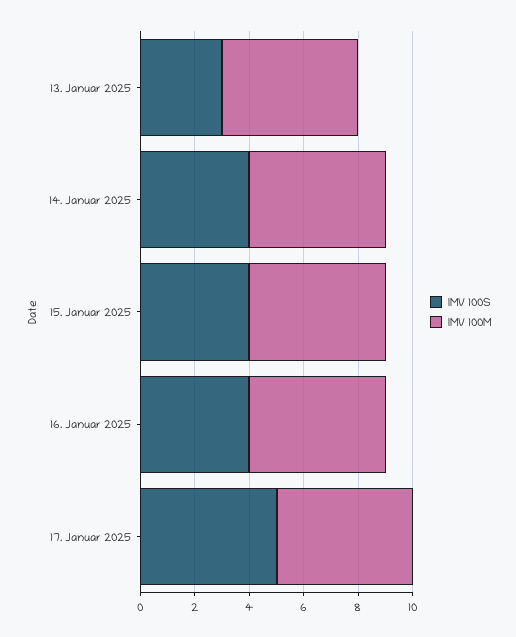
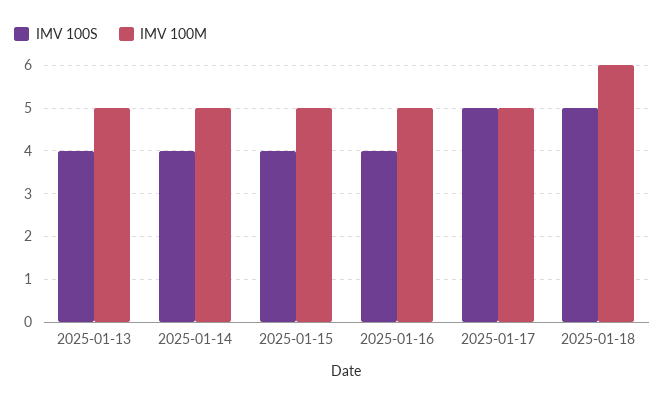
IMV 100S, 13. Januar 2025: 3 -> 4
IMV 100S, 2025-01-18: none -> 5
IMV 100M, 2025-01-18: none -> 6

